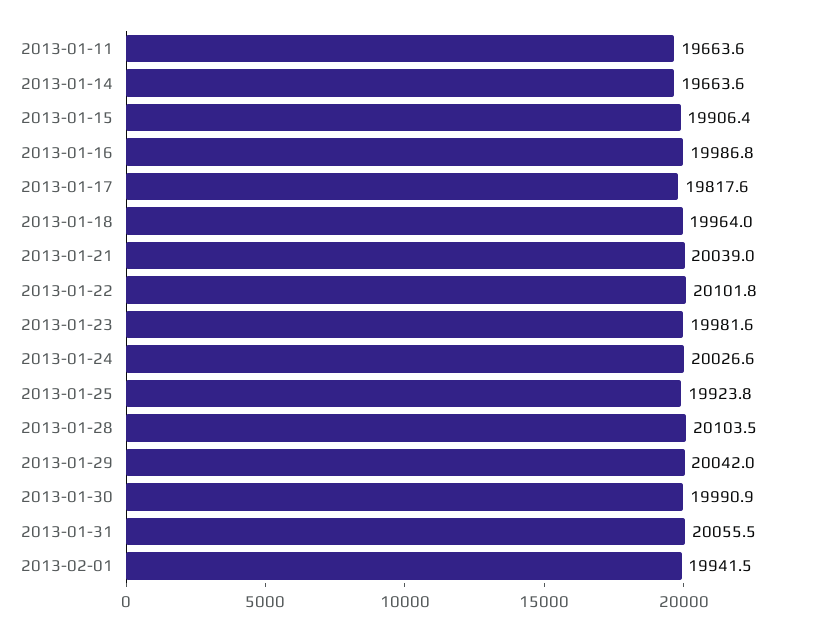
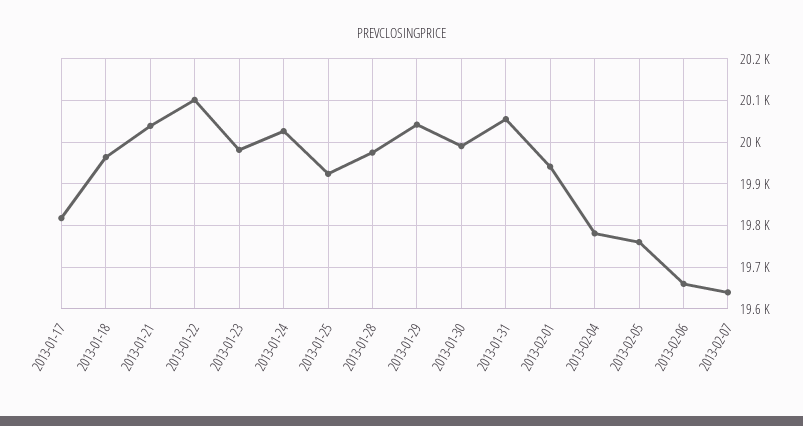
2013-01-11: 19663.6 -> none
2013-01-14: 19663.6 -> none
2013-01-15: 19906.4 -> none
2013-01-16: 19986.8 -> none
2013-01-28: 20103.5 -> 19980
2013-02-04: none -> 19780
2013-02-05: none -> 19760
2013-02-06: none -> 19660
2013-02-07: none -> 19640

